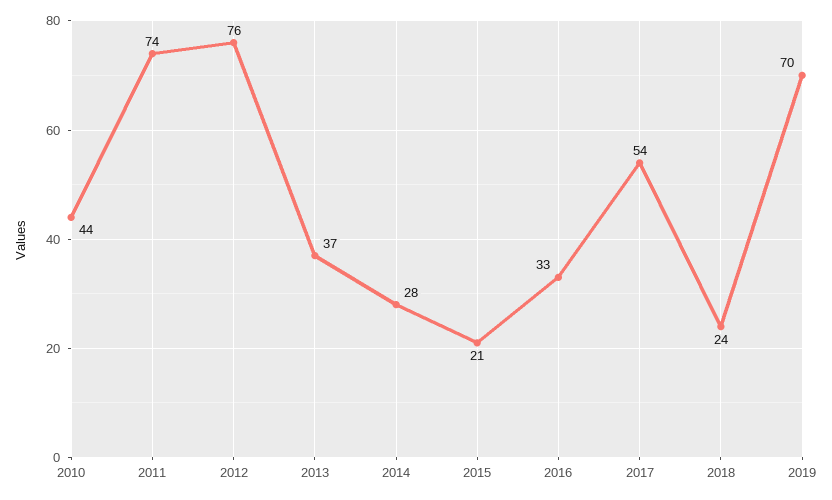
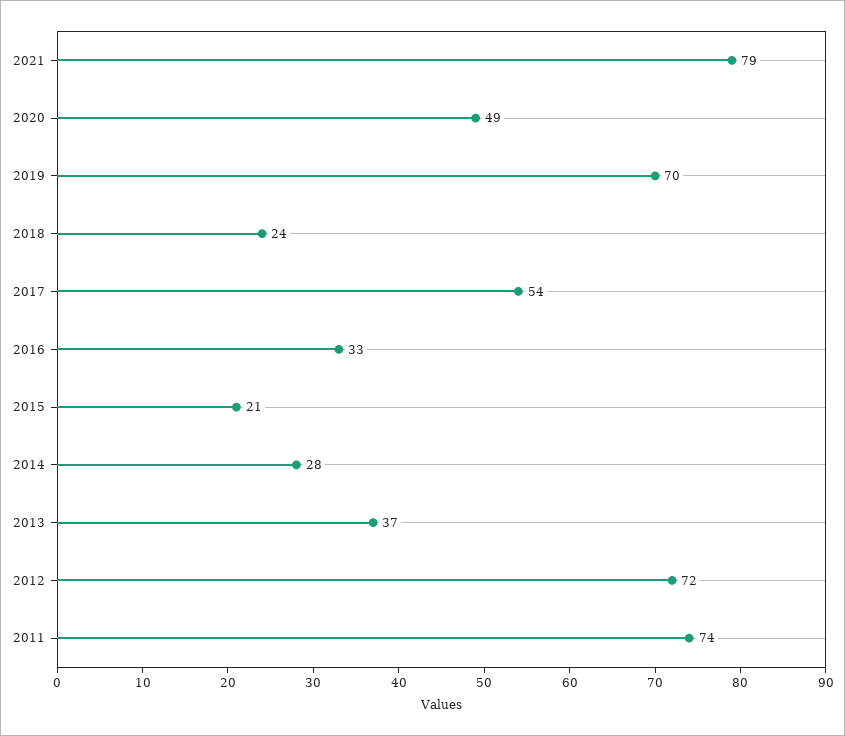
2010: 44 -> none
2012: 76 -> 72
2021: none -> 79
2020: none -> 49

